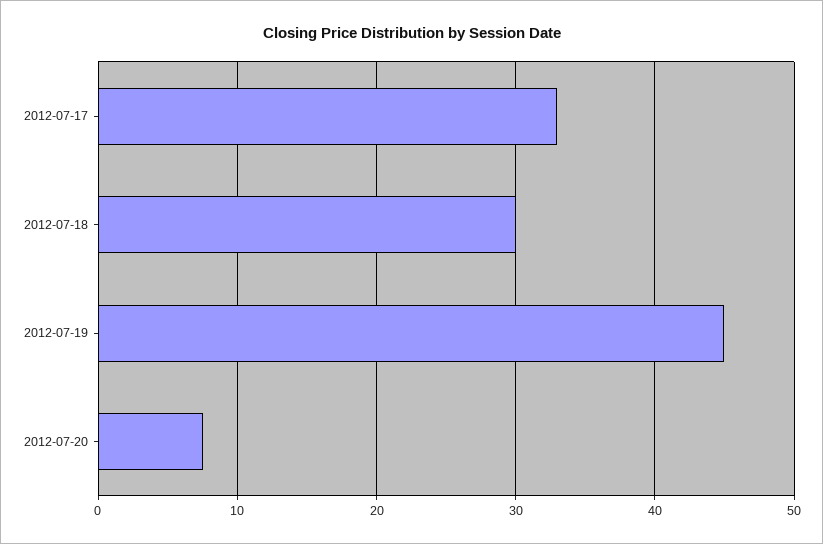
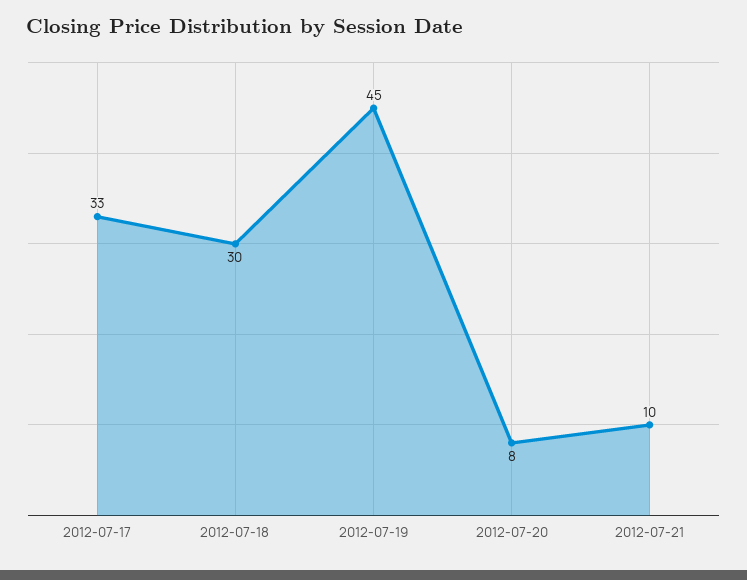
2012-07-21: none -> 10

